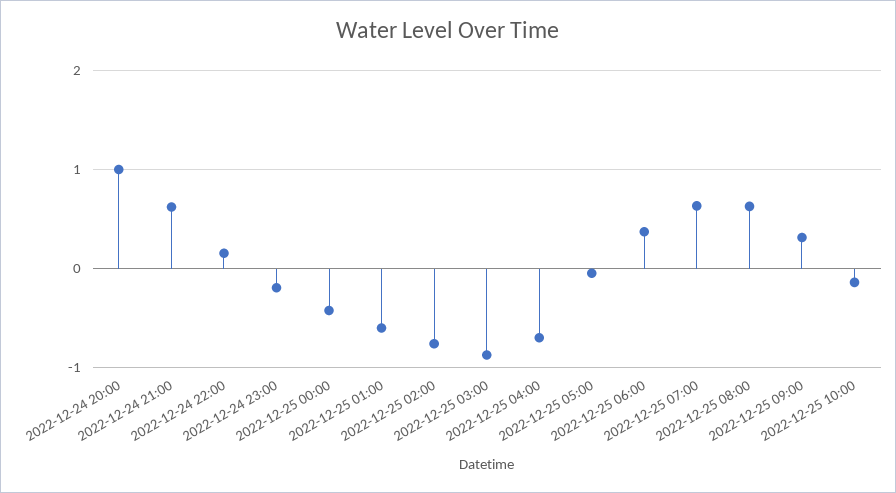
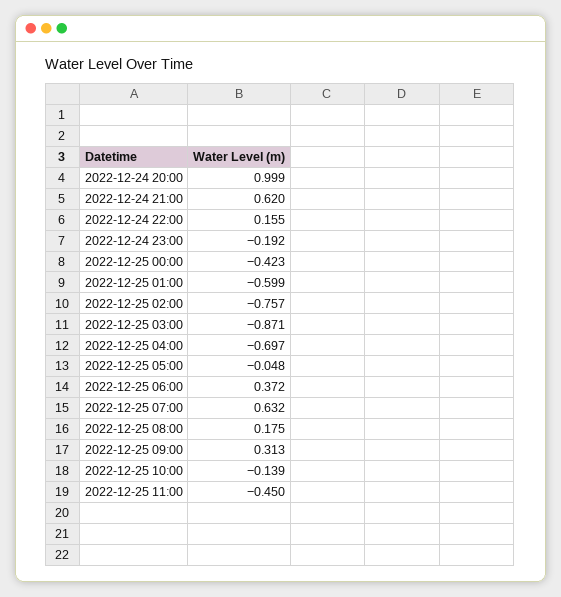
2022-12-25 08:00: 0.6 -> 0.175
2022-12-25 11:00: none -> -0.45

